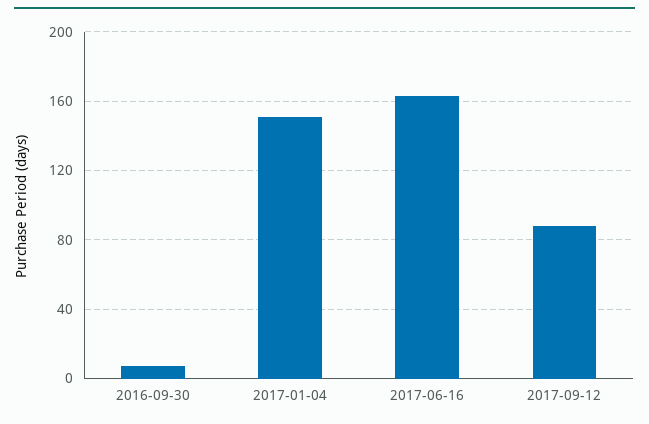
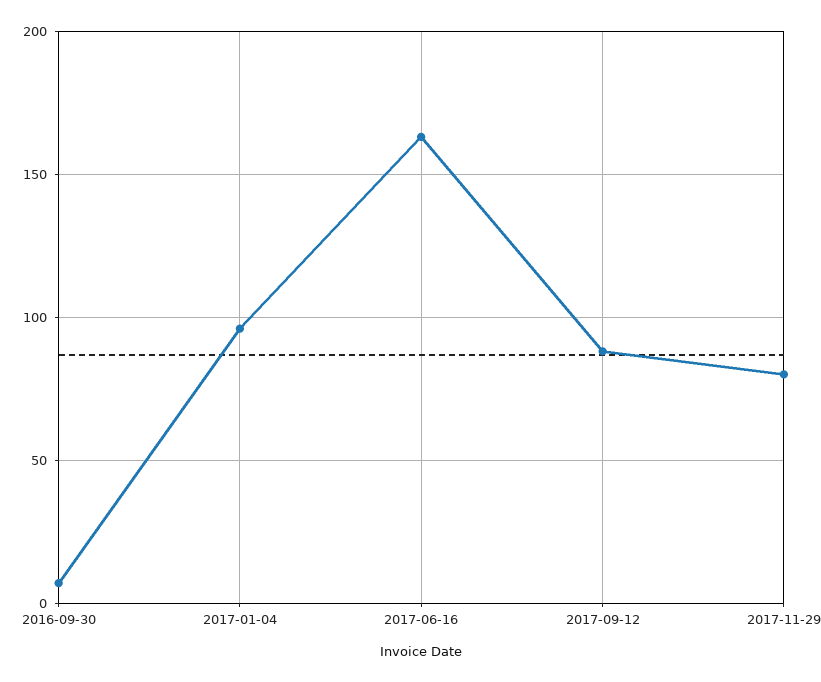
2017-01-04: 150 -> 95
2017-11-29: none -> 80

